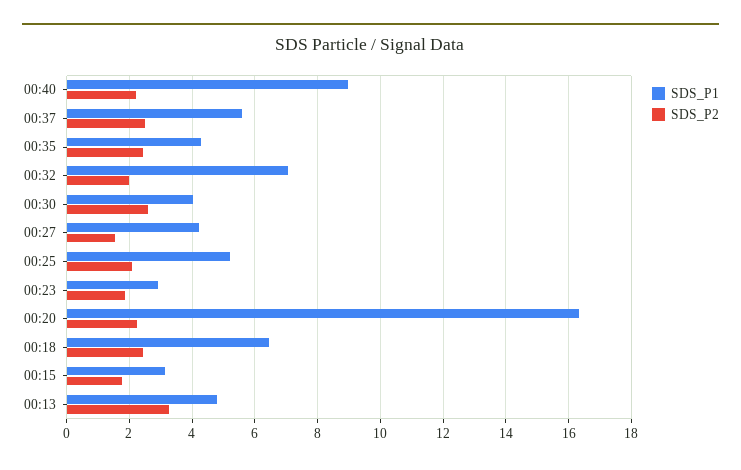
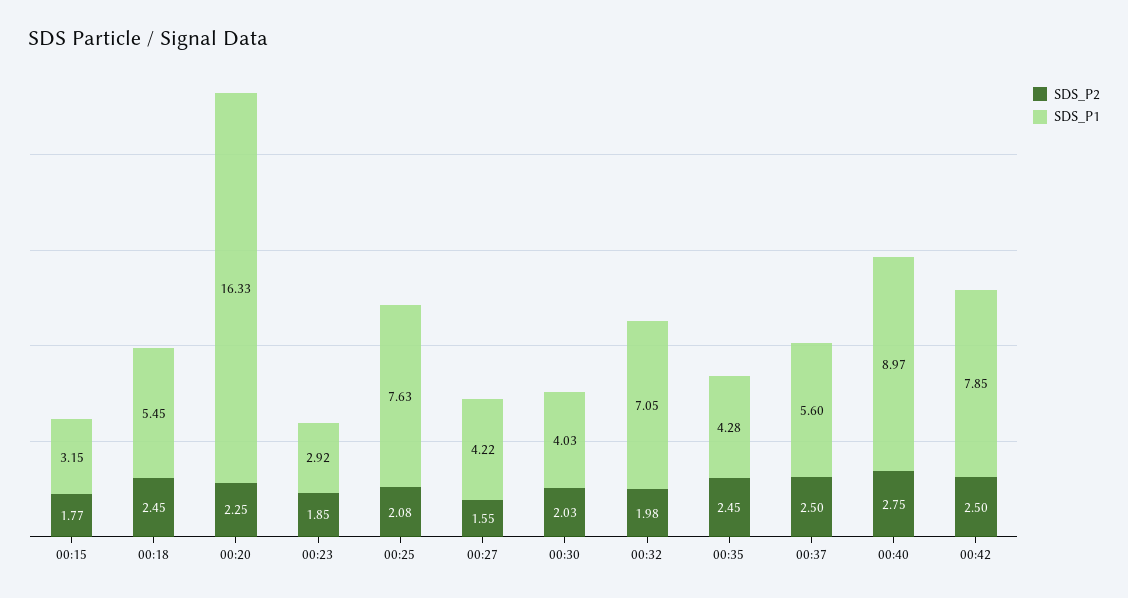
SDS_P2, 00:40: 2.2 -> 2.75
SDS_P2, 00:30: 2.6 -> 2.03
SDS_P1, 00:25: 5.2 -> 7.63
SDS_P1, 00:18: 6.4 -> 5.45
SDS_P1, 00:13: 4.8 -> none
SDS_P2, 00:13: 3.2 -> none
SDS_P2, 00:42: none -> 2.5
SDS_P1, 00:42: none -> 7.85

